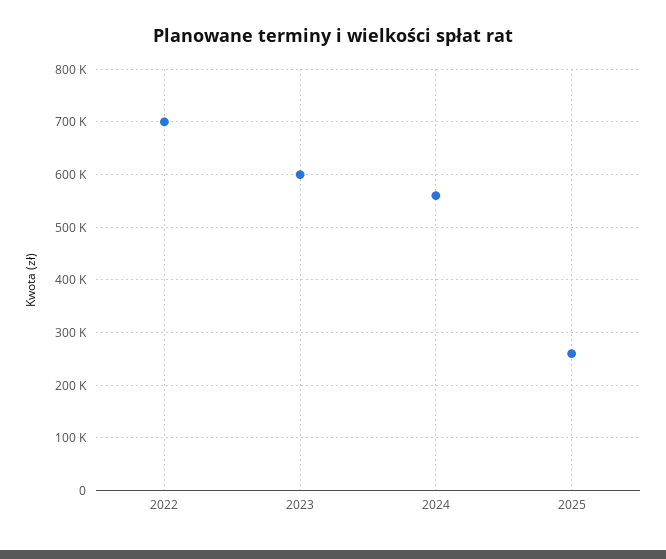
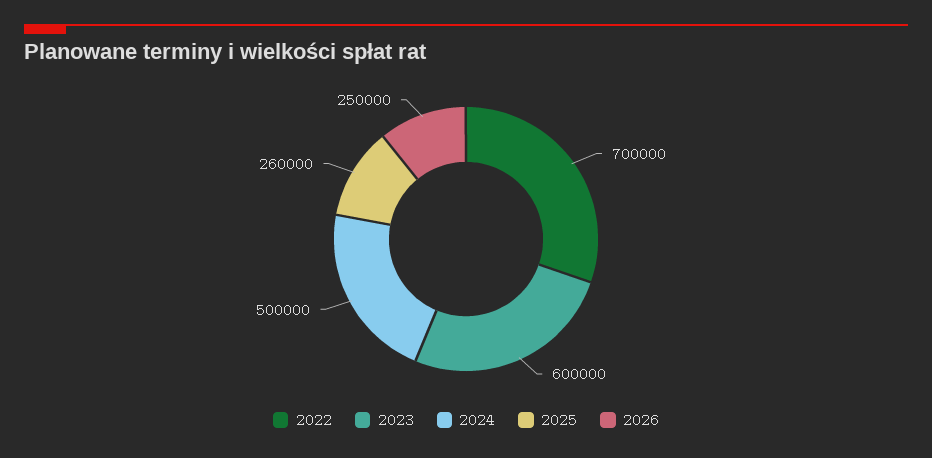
2024: 560000 -> 500000
2026: none -> 250000

